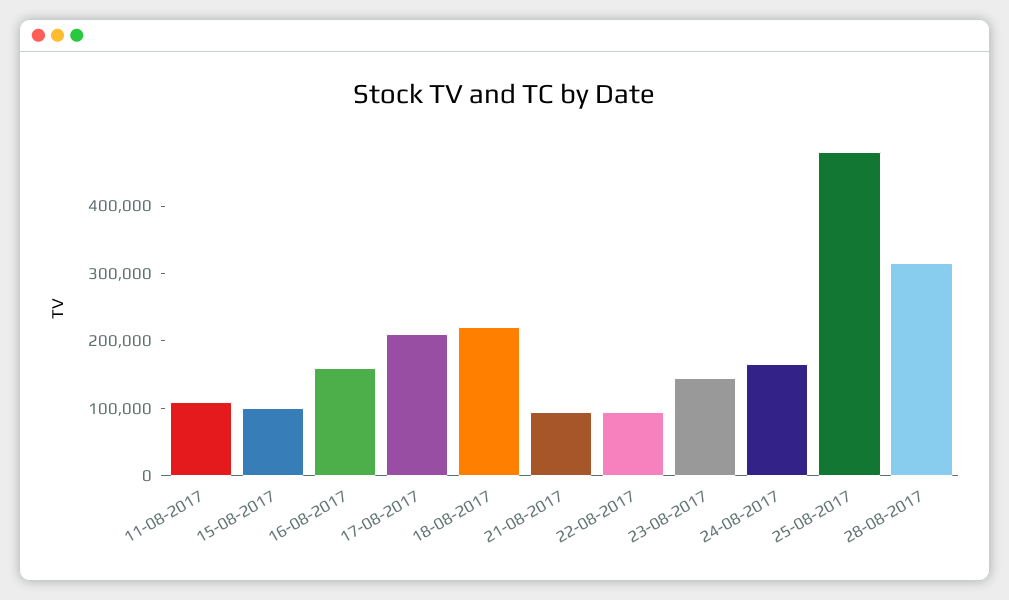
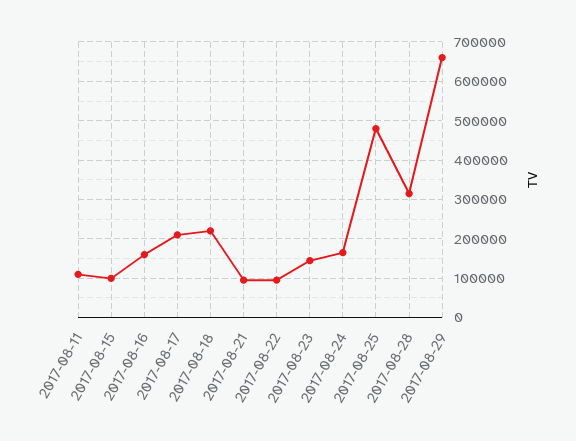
2017-08-29: none -> 660000

